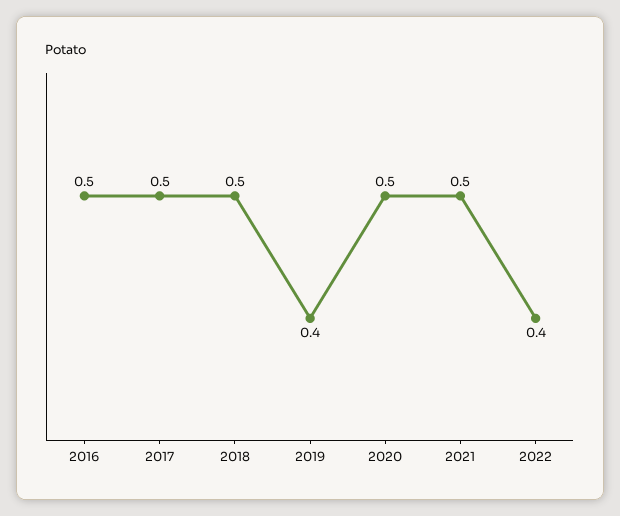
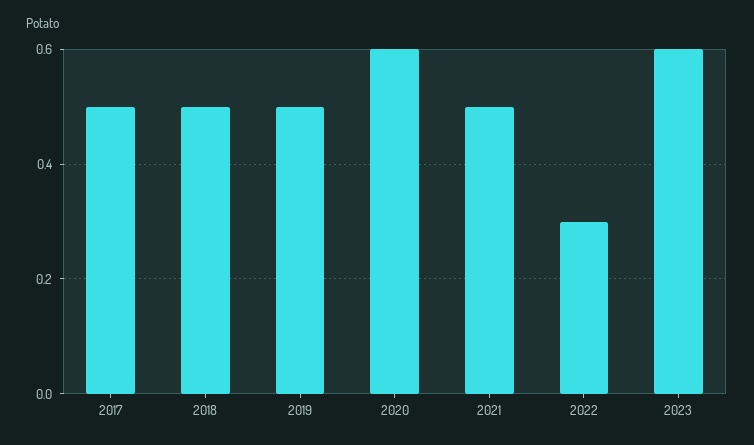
2016: 0.5 -> none
2019: 0.4 -> 0.5
2020: 0.5 -> 0.6
2022: 0.4 -> 0.3
2023: none -> 0.6

